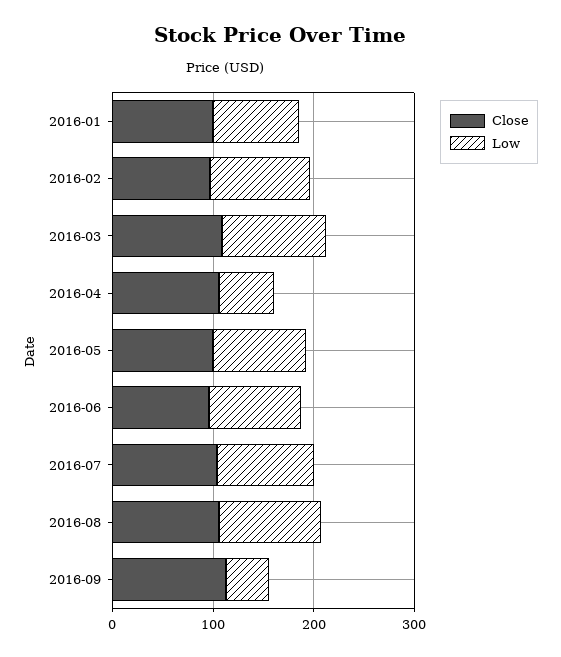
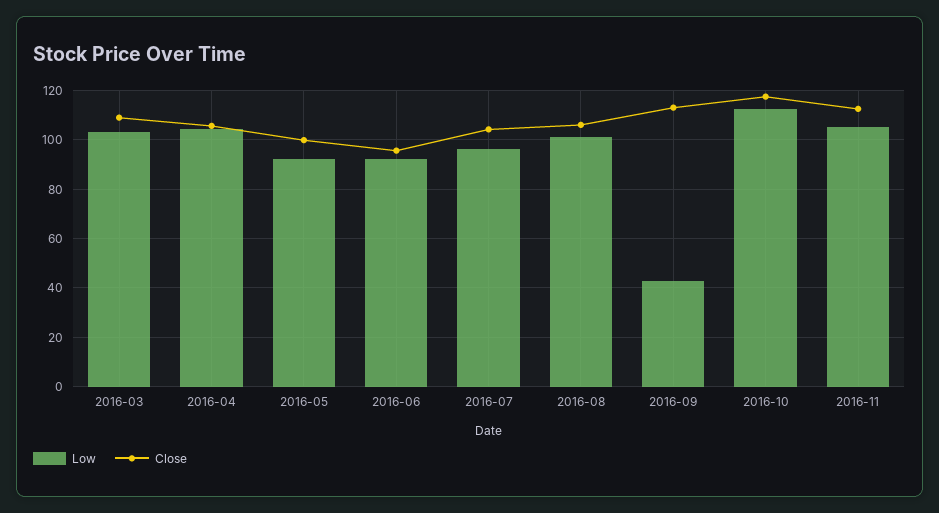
Close, 2016-01: 100 -> none
Low, 2016-01: 80 -> none
Close, 2016-02: 100 -> none
Low, 2016-02: 100 -> none
Low, 2016-04: 60 -> 105
Low, 2016-10: none -> 112.5
Close, 2016-10: none -> 117.5
Low, 2016-11: none -> 105
Close, 2016-11: none -> 112.5

